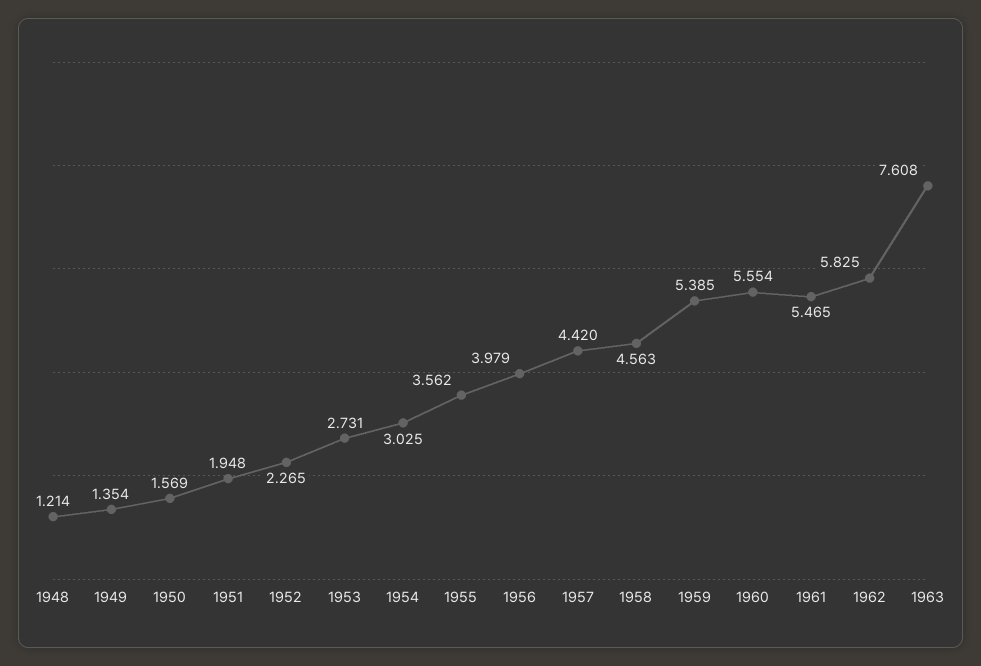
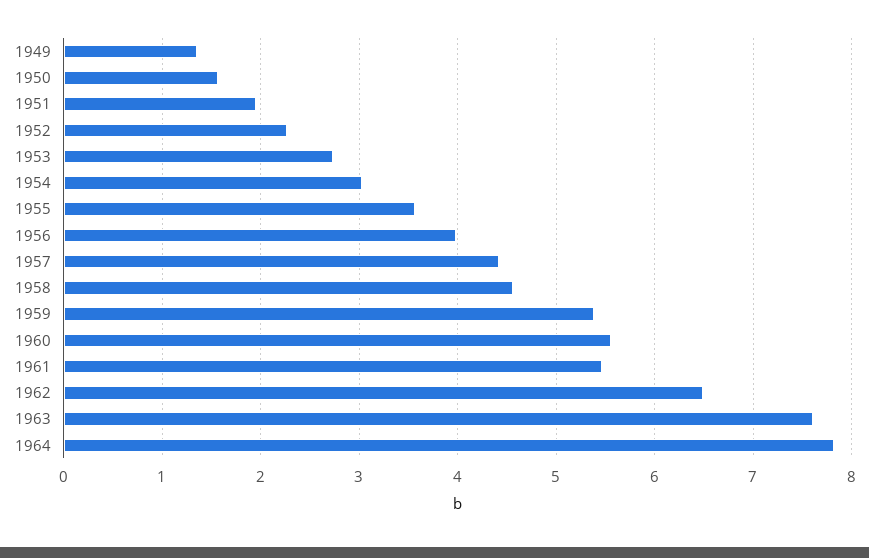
1948: 1.214 -> none
1962: 5.825 -> 6.5
1964: none -> 7.8

